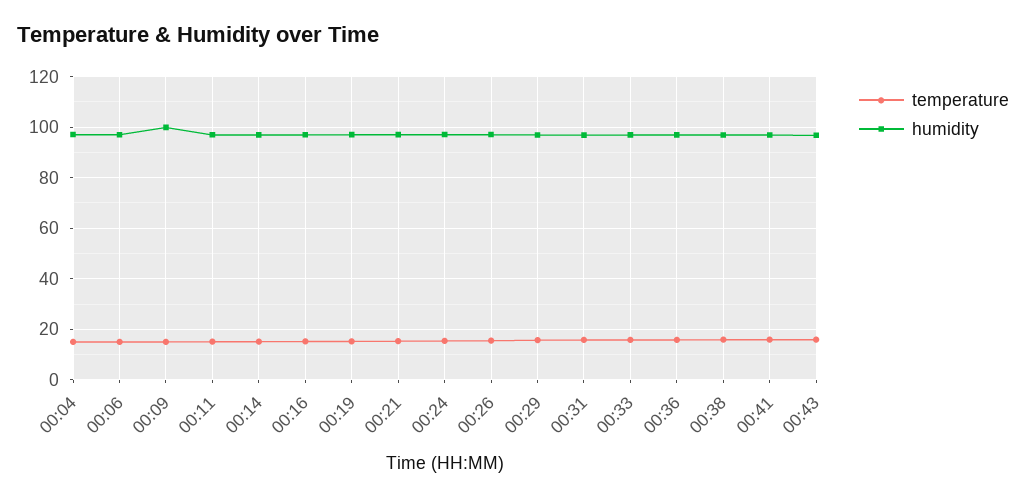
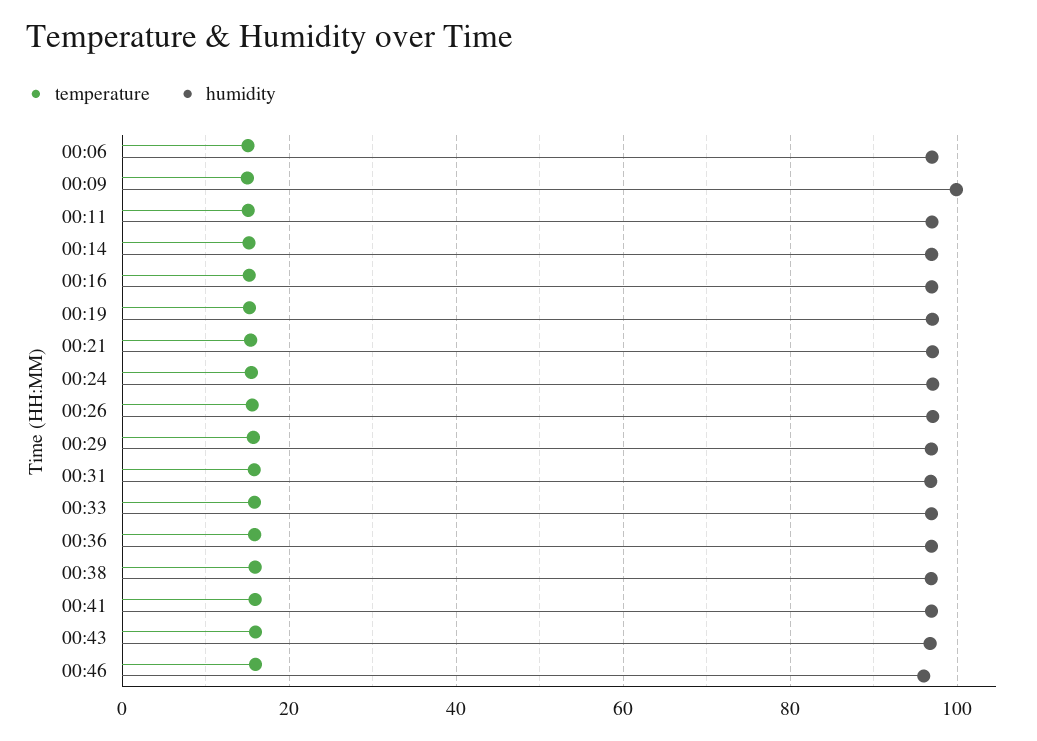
temperature, 00:04: 15 -> none
humidity, 00:04: 97.5 -> none
temperature, 00:46: none -> 16
humidity, 00:46: none -> 96

